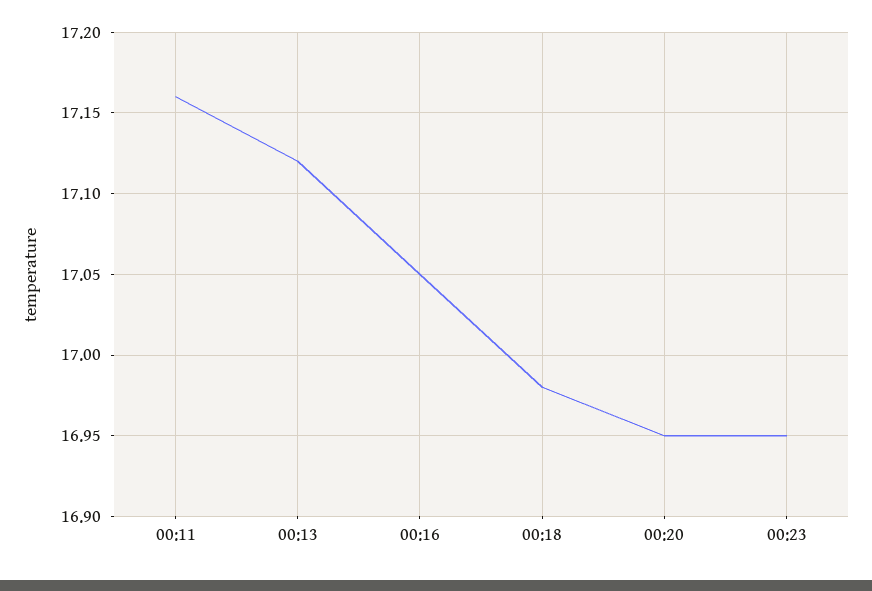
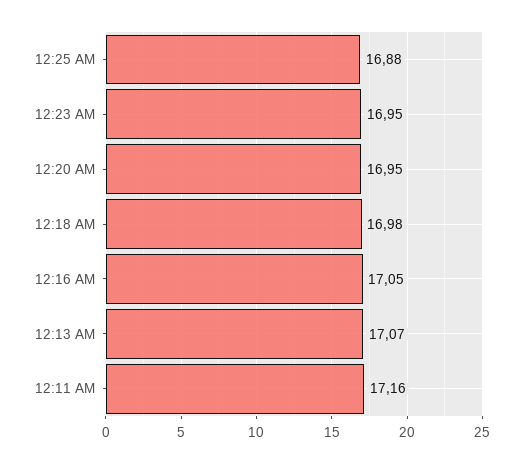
00:13: 17.12 -> 17.07
12:25 AM: none -> 16.88

